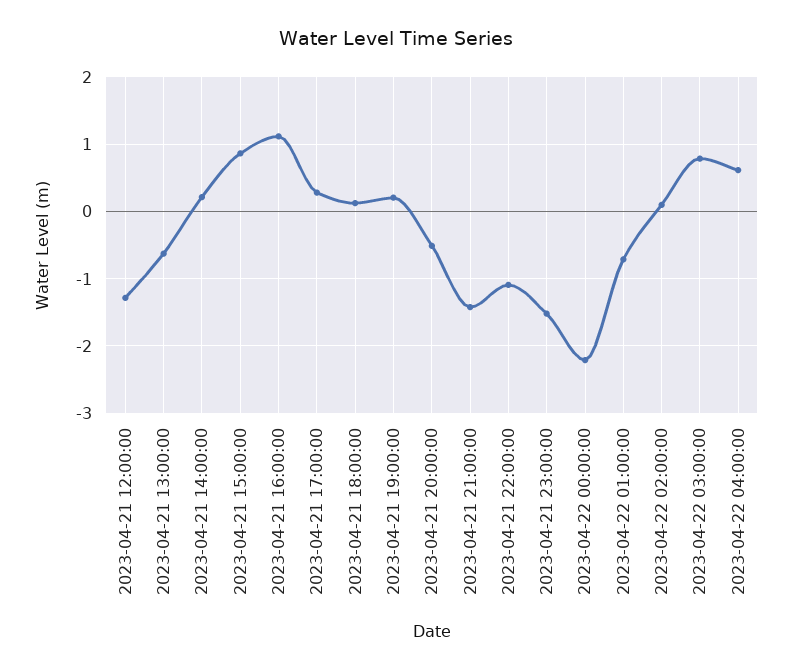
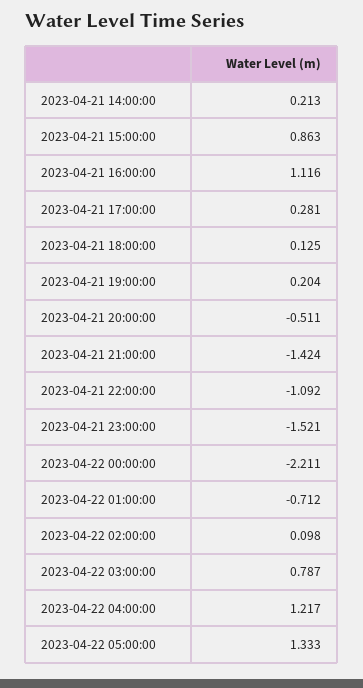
2023-04-21 12:00:00: -1.3 -> none
2023-04-21 13:00:00: -0.6 -> none
2023-04-22 04:00:00: 0.6 -> 1.217
2023-04-22 05:00:00: none -> 1.333

